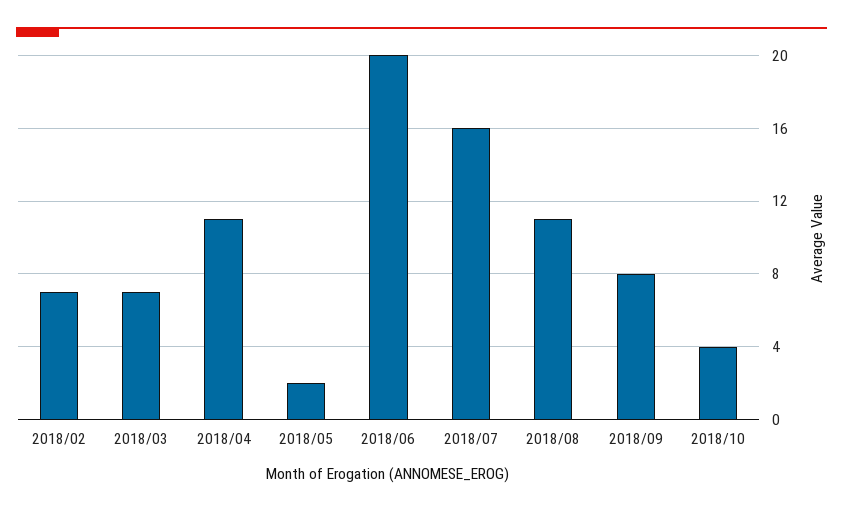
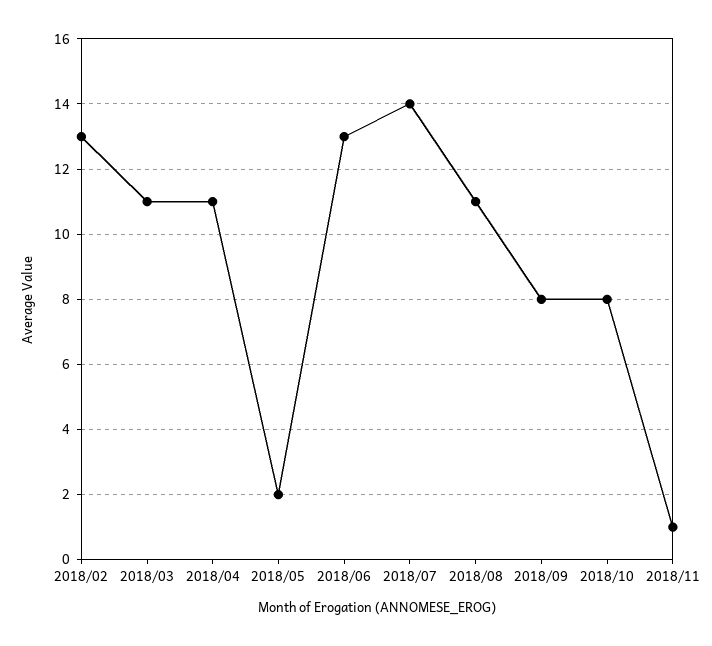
2018/02: 7 -> 13
2018/03: 7 -> 11
2018/06: 20 -> 13
2018/07: 16 -> 14
2018/10: 4 -> 8
2018/11: none -> 1

